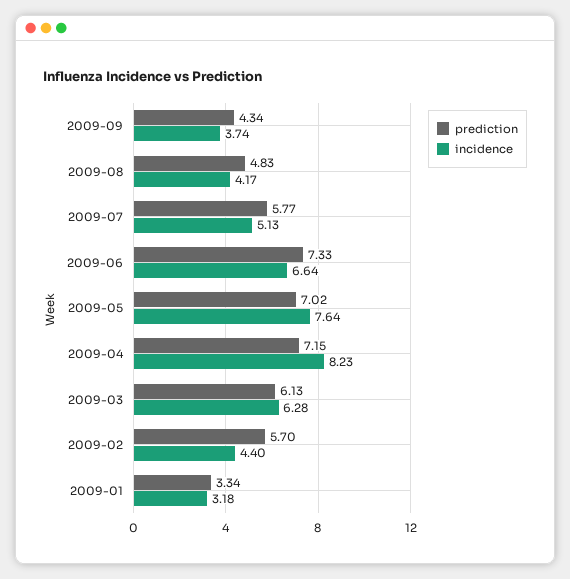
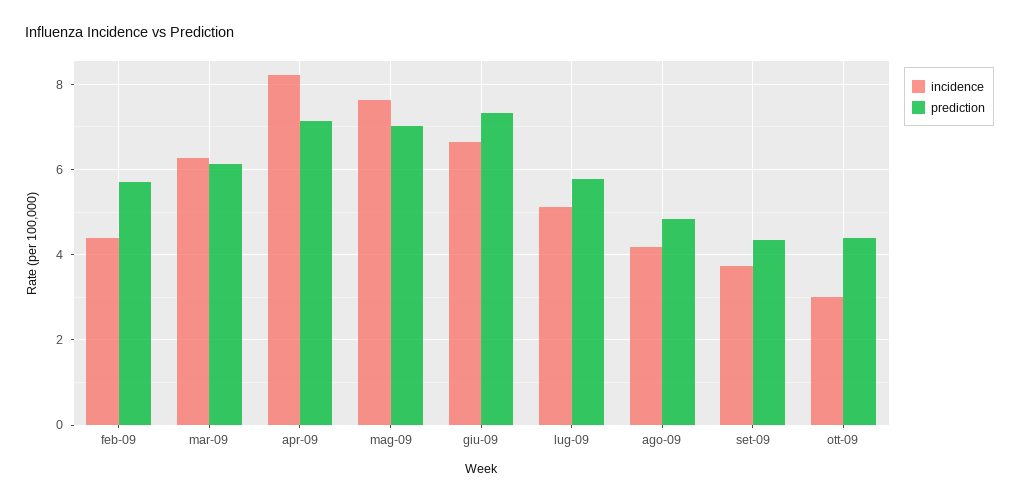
prediction, 2009-01: 3.34 -> none
incidence, 2009-01: 3.18 -> none
incidence, ott-09: none -> 3
prediction, ott-09: none -> 4.4

